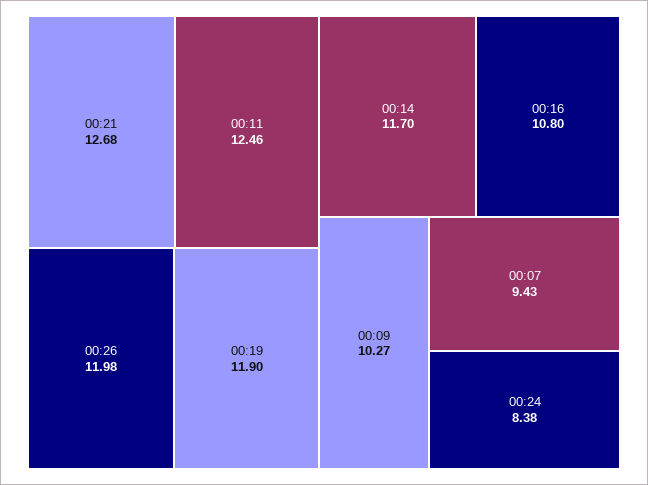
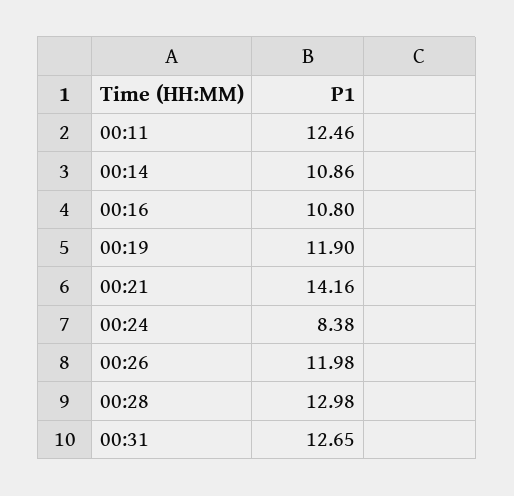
00:21: 12.68 -> 14.16
00:14: 11.7 -> 10.86
00:09: 10.27 -> none
00:07: 9.43 -> none
00:28: none -> 12.98
00:31: none -> 12.65

